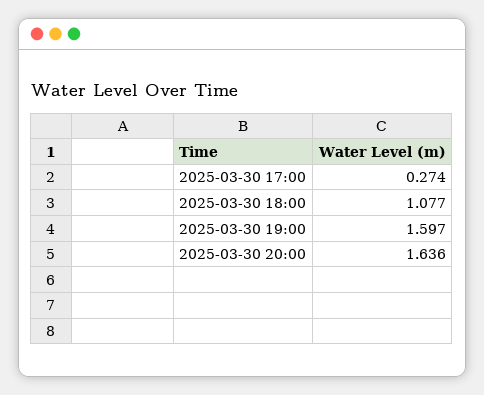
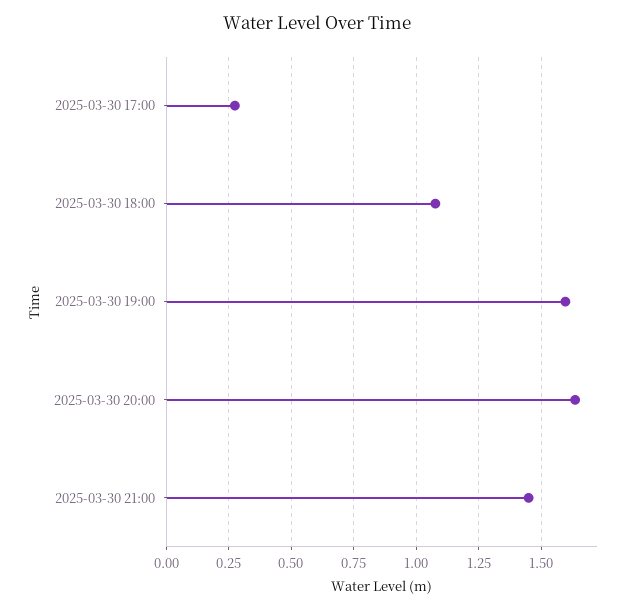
2025-03-30 21:00: none -> 1.45

